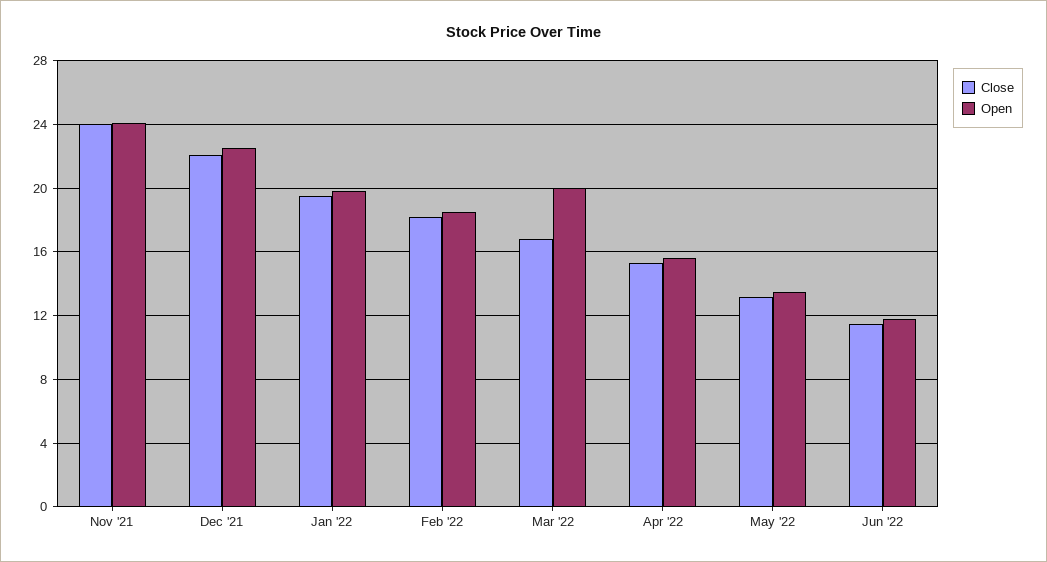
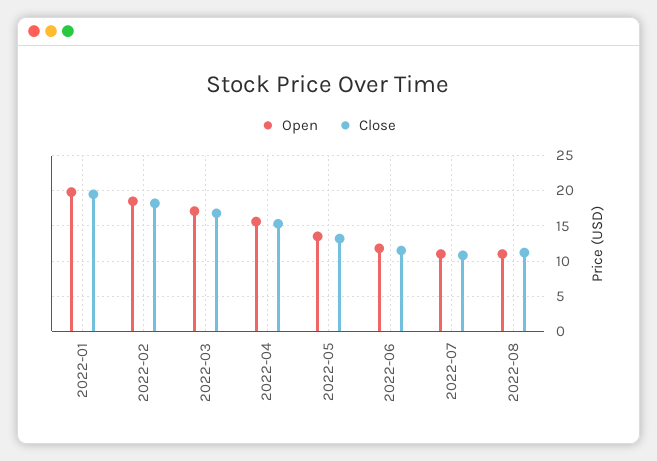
Close, Nov '21: 24 -> none
Open, Nov '21: 24 -> none
Close, Dec '21: 22 -> none
Open, Dec '21: 22.5 -> none
Open, Mar '22: 20 -> 17
Open, 2022-07: none -> 11
Close, 2022-07: none -> 11
Open, 2022-08: none -> 11
Close, 2022-08: none -> 11

